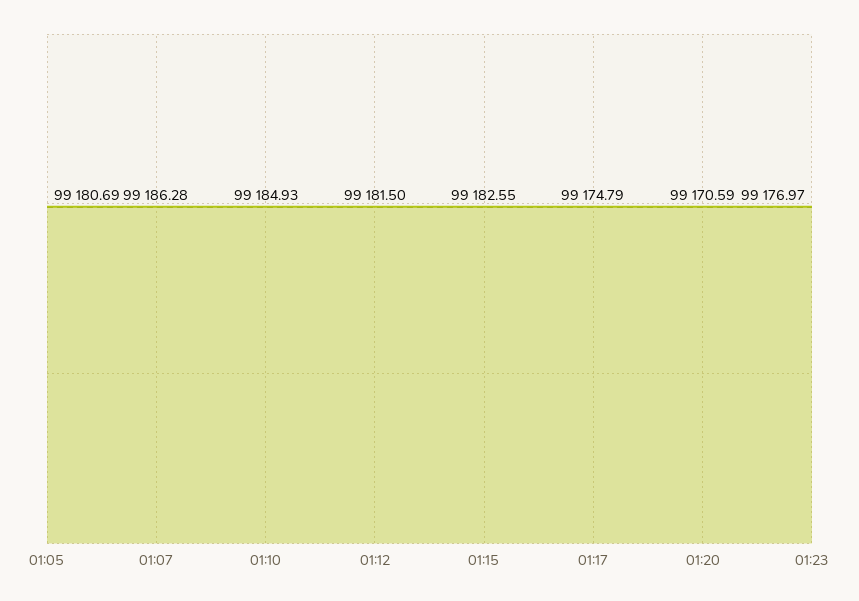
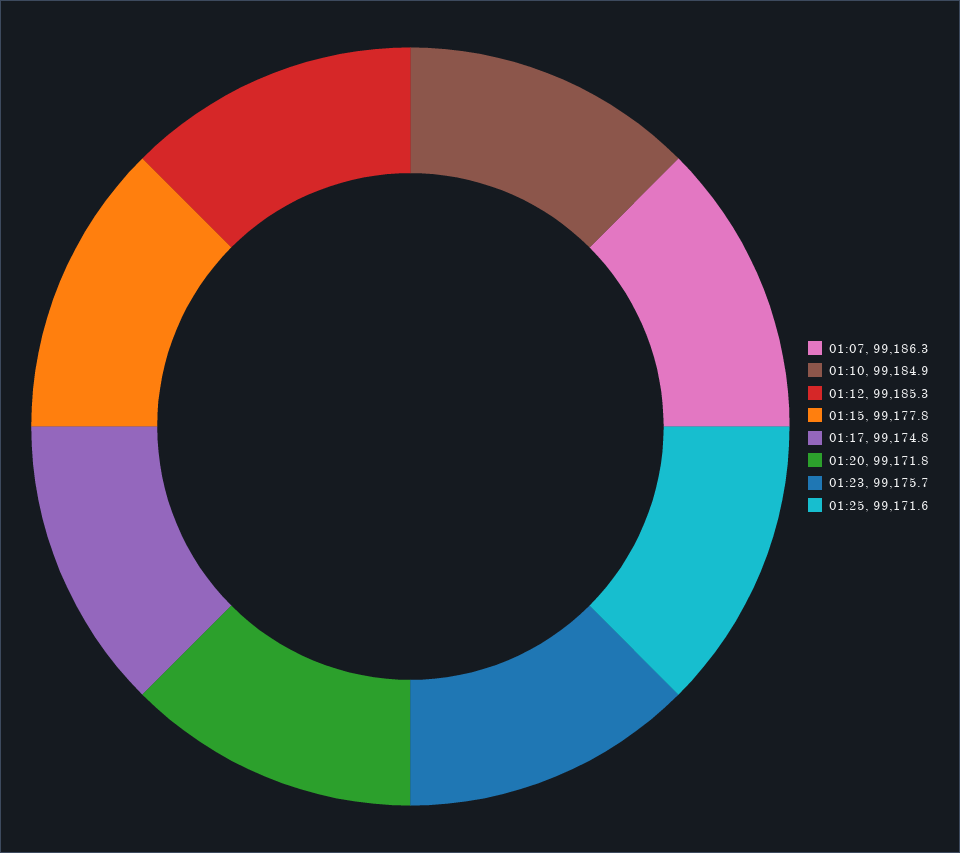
01:05: 99180.69 -> none
01:12: 99181.5 -> 99185.3
01:15: 99182.55 -> 99177.8
01:20: 99170.59 -> 99171.8
01:23: 99176.97 -> 99175.7
01:25: none -> 99171.6

